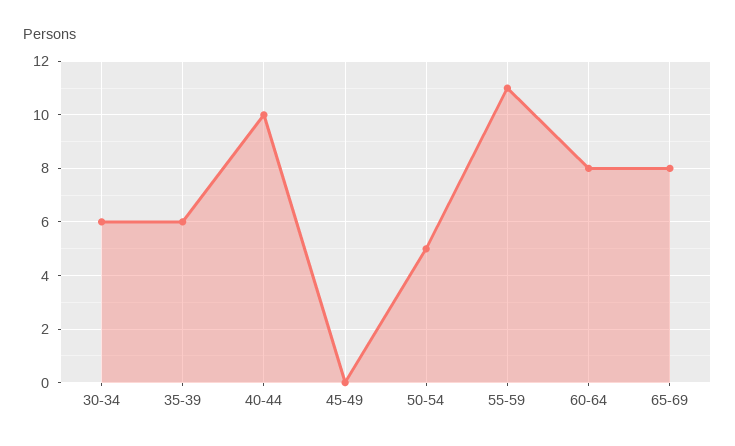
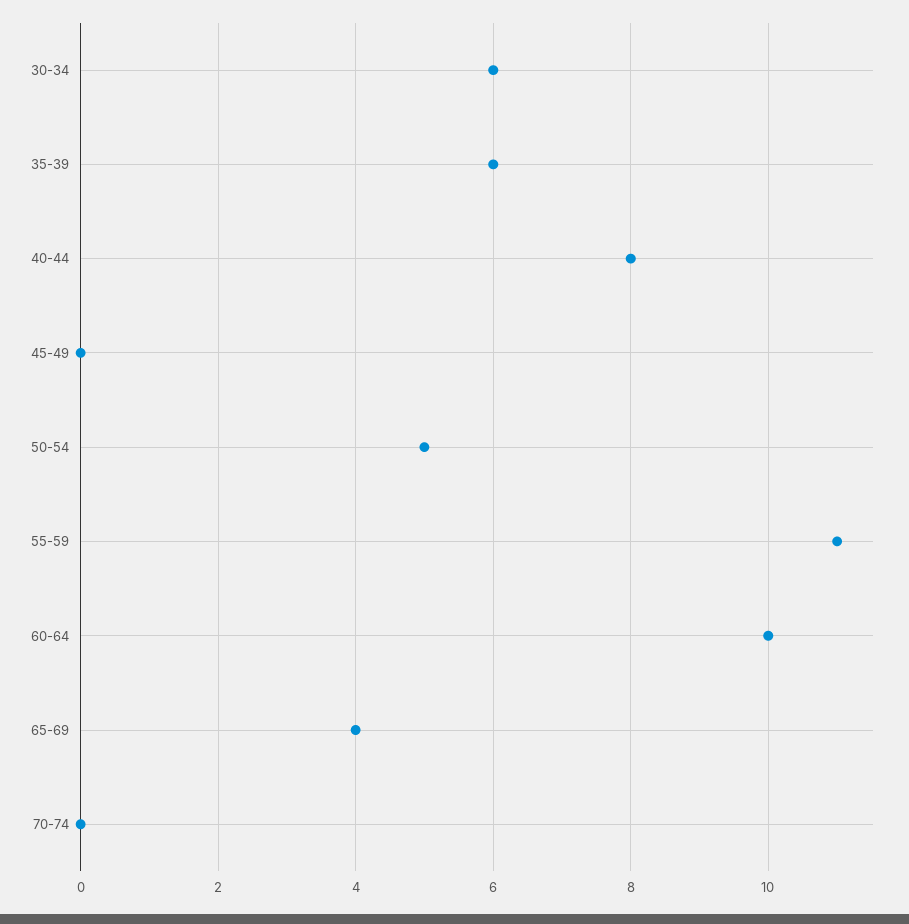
40-44: 10 -> 8
60-64: 8 -> 10
65-69: 8 -> 4
70-74: none -> 0

